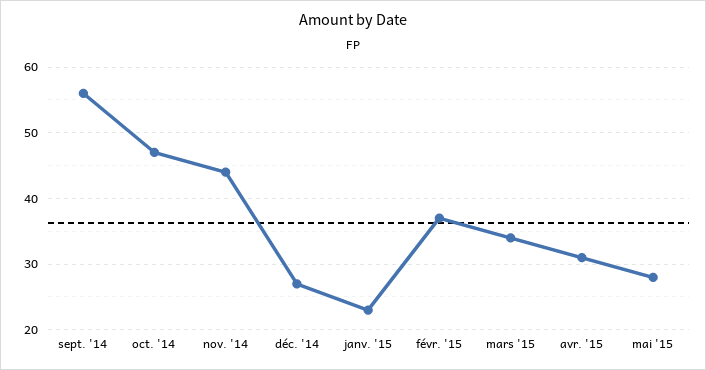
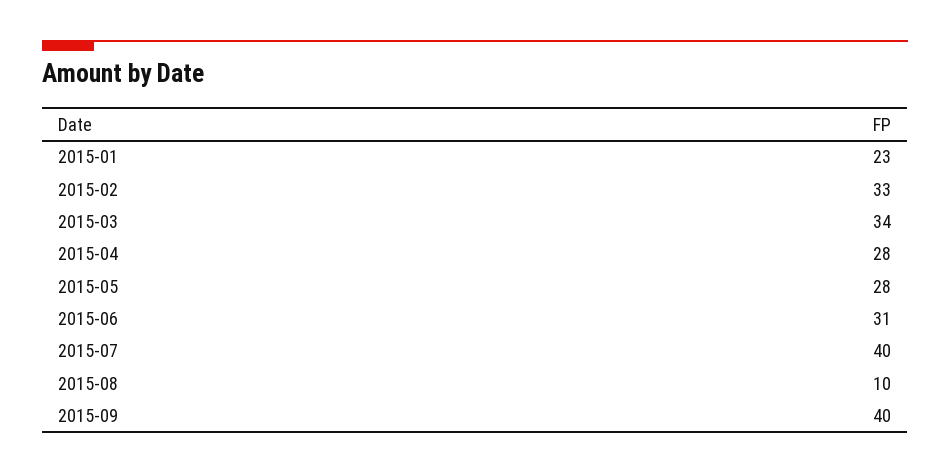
sept. '14: 56 -> none
oct. '14: 47 -> none
nov. '14: 44 -> none
déc. '14: 27 -> none
févr. '15: 37 -> 33
avr. '15: 31 -> 28
2015-06: none -> 31
2015-07: none -> 40
2015-08: none -> 10
2015-09: none -> 40

